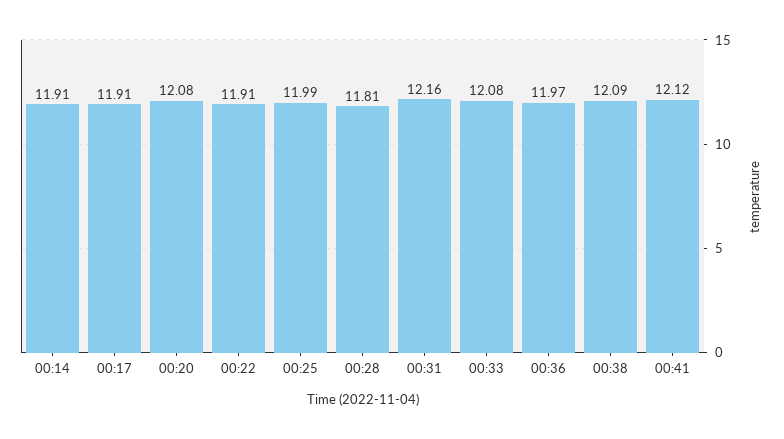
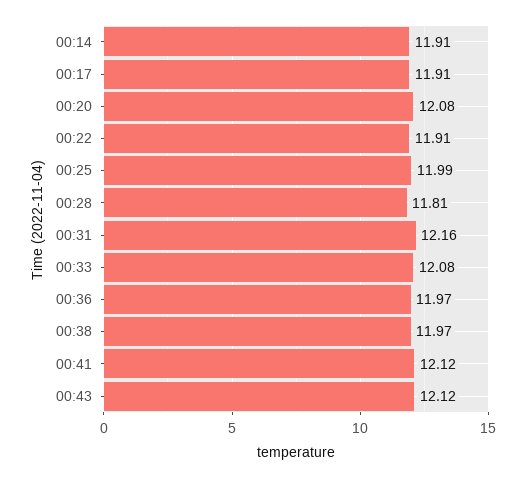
00:38: 12.09 -> 11.97
00:43: none -> 12.12

